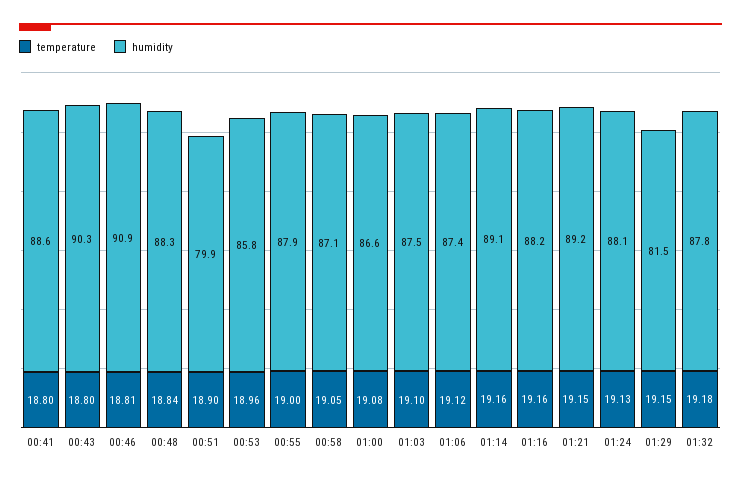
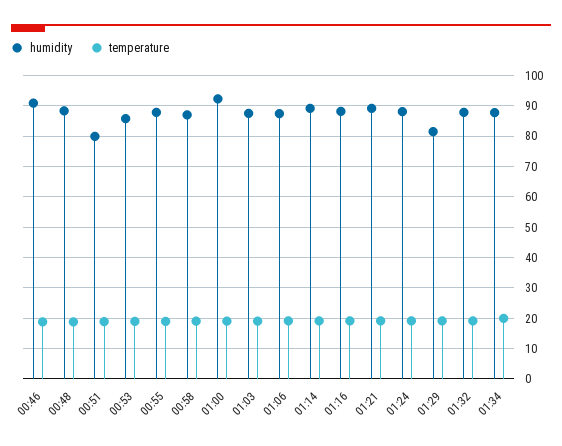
temperature, 00:41: 18.8 -> none
humidity, 00:41: 88.6 -> none
temperature, 00:43: 18.8 -> none
humidity, 00:43: 90.3 -> none
humidity, 01:00: 86.6 -> 92
humidity, 01:34: none -> 88
temperature, 01:34: none -> 20

